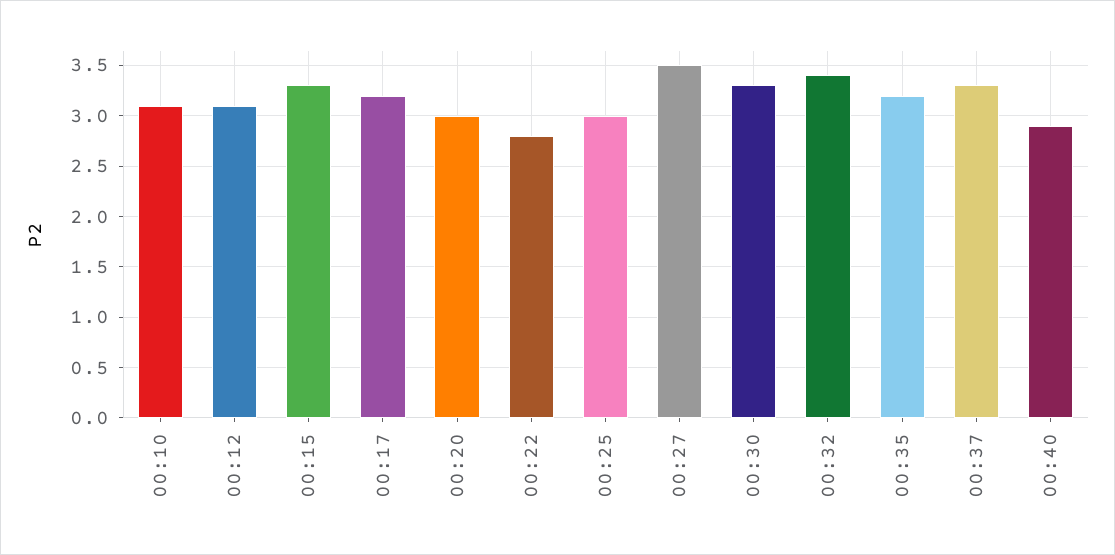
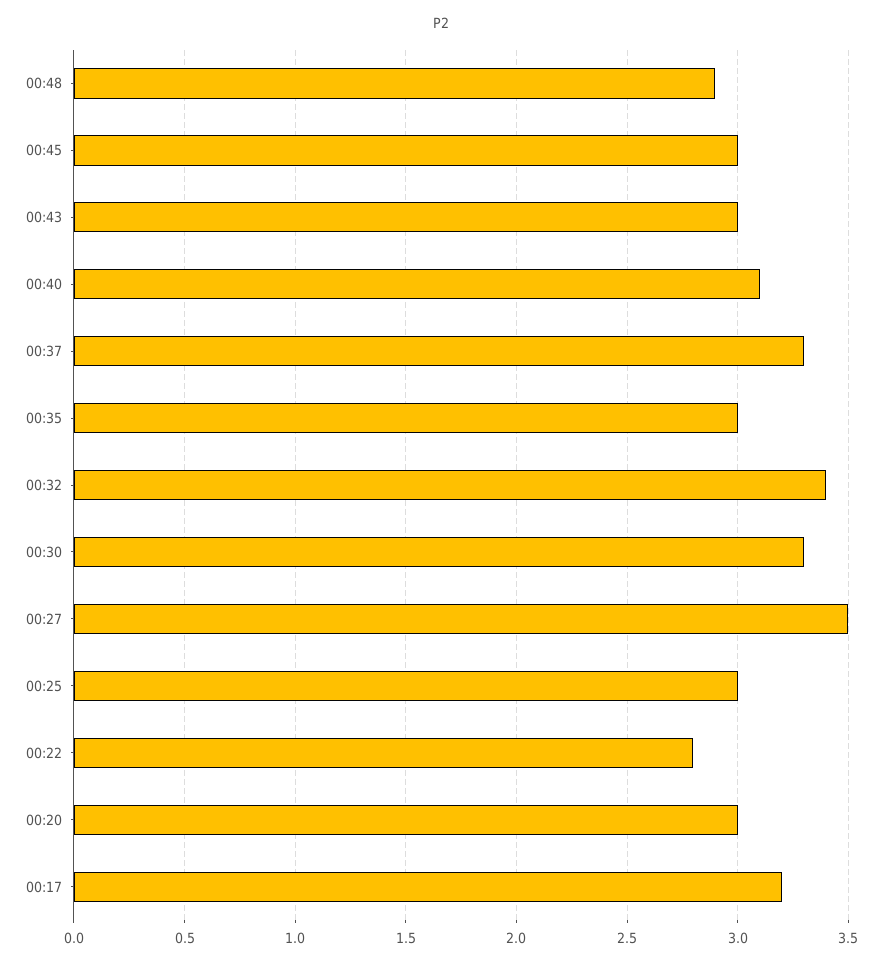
00:10: 3.1 -> none
00:12: 3.1 -> none
00:15: 3.3 -> none
00:35: 3.2 -> 3
00:40: 2.9 -> 3.1
00:48: none -> 2.9
00:45: none -> 3
00:43: none -> 3

